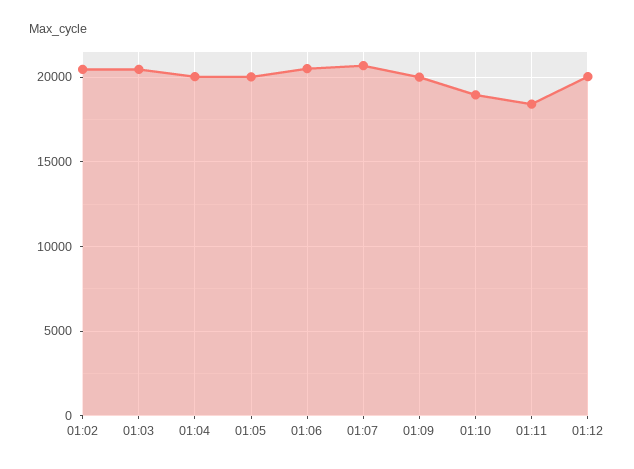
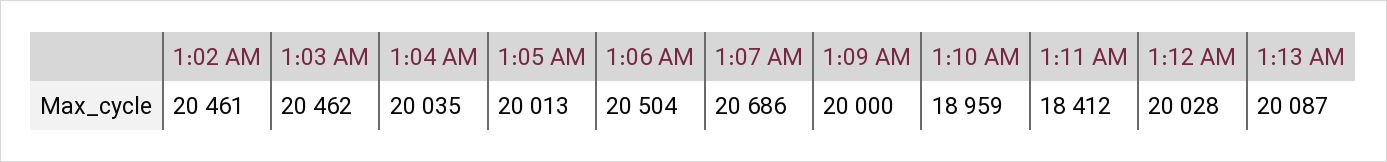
1:13 AM: none -> 20087

